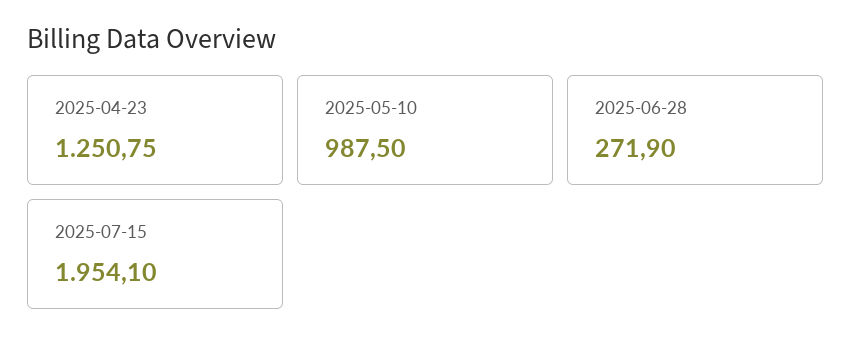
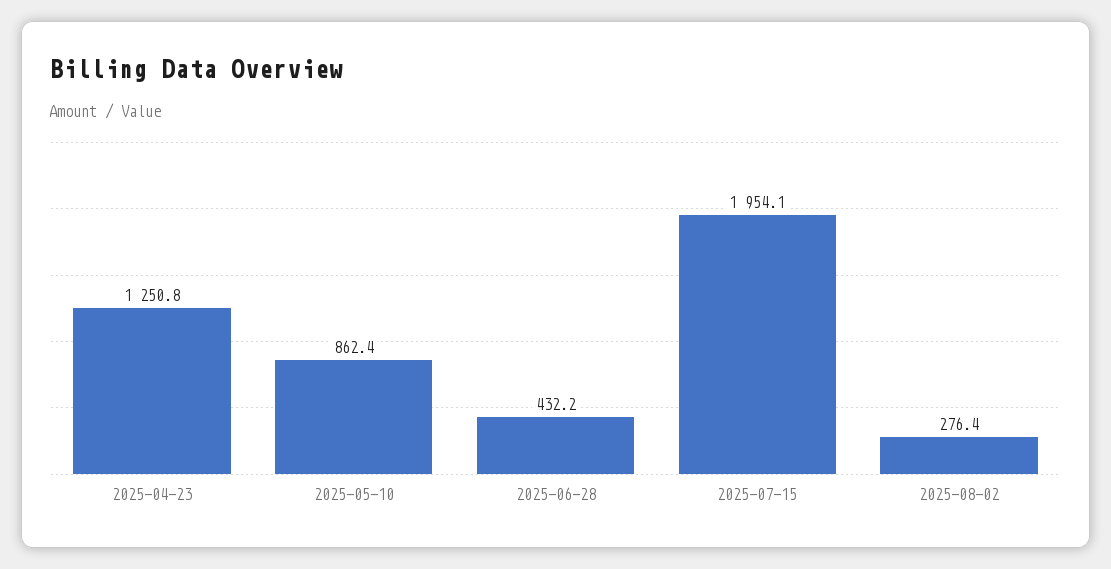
2025-05-10: 987.5 -> 862.4
2025-06-28: 271.9 -> 432.2
2025-08-02: none -> 276.4

